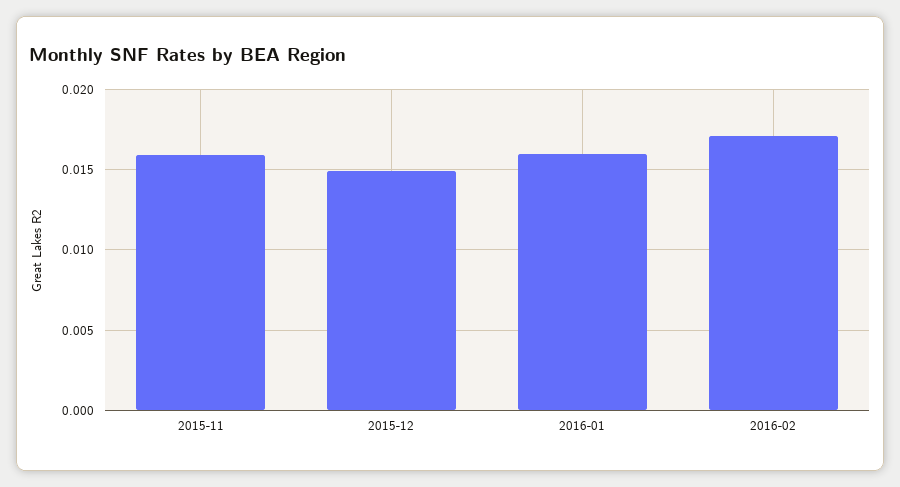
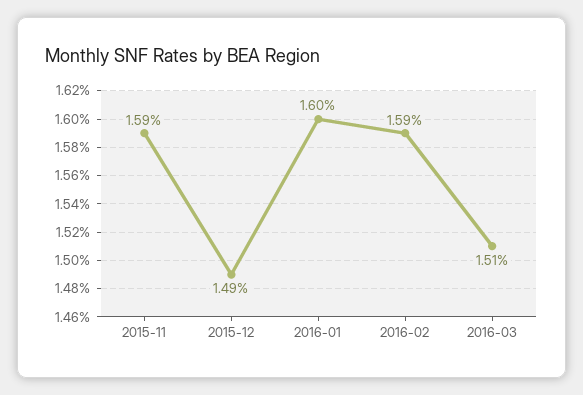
2016-02: 0.017 -> 0.0159
2016-03: none -> 0.0151

